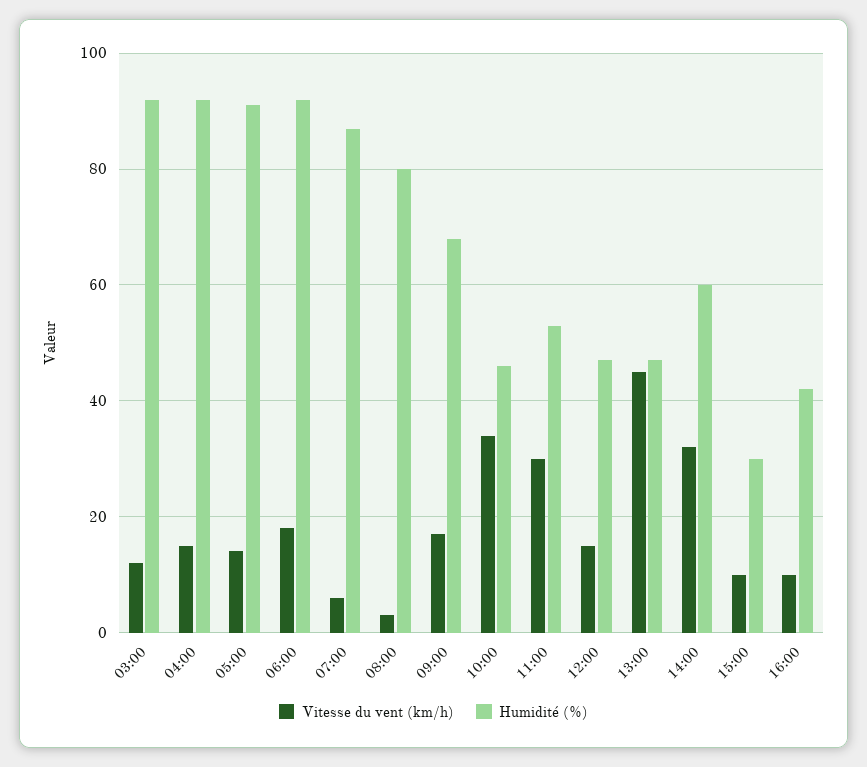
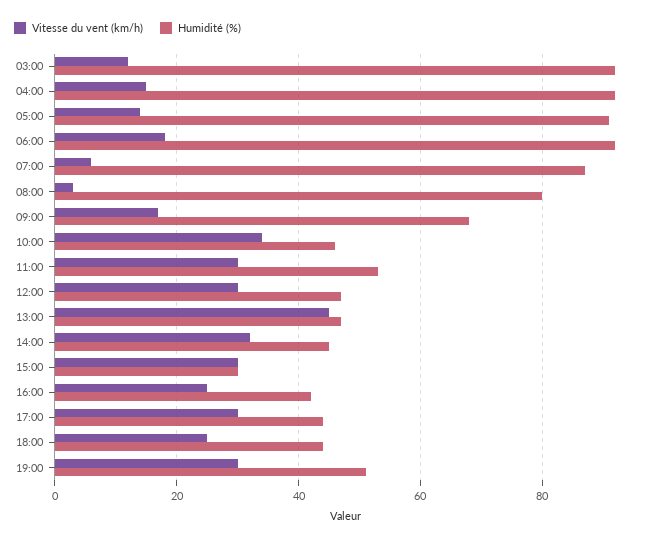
Vitesse du vent (km/h), 12:00: 15 -> 30
Humidité (%), 14:00: 60 -> 45
Vitesse du vent (km/h), 15:00: 10 -> 30
Vitesse du vent (km/h), 16:00: 10 -> 25
Vitesse du vent (km/h), 17:00: none -> 30
Humidité (%), 17:00: none -> 45
Vitesse du vent (km/h), 18:00: none -> 25
Humidité (%), 18:00: none -> 45
Vitesse du vent (km/h), 19:00: none -> 30
Humidité (%), 19:00: none -> 50

